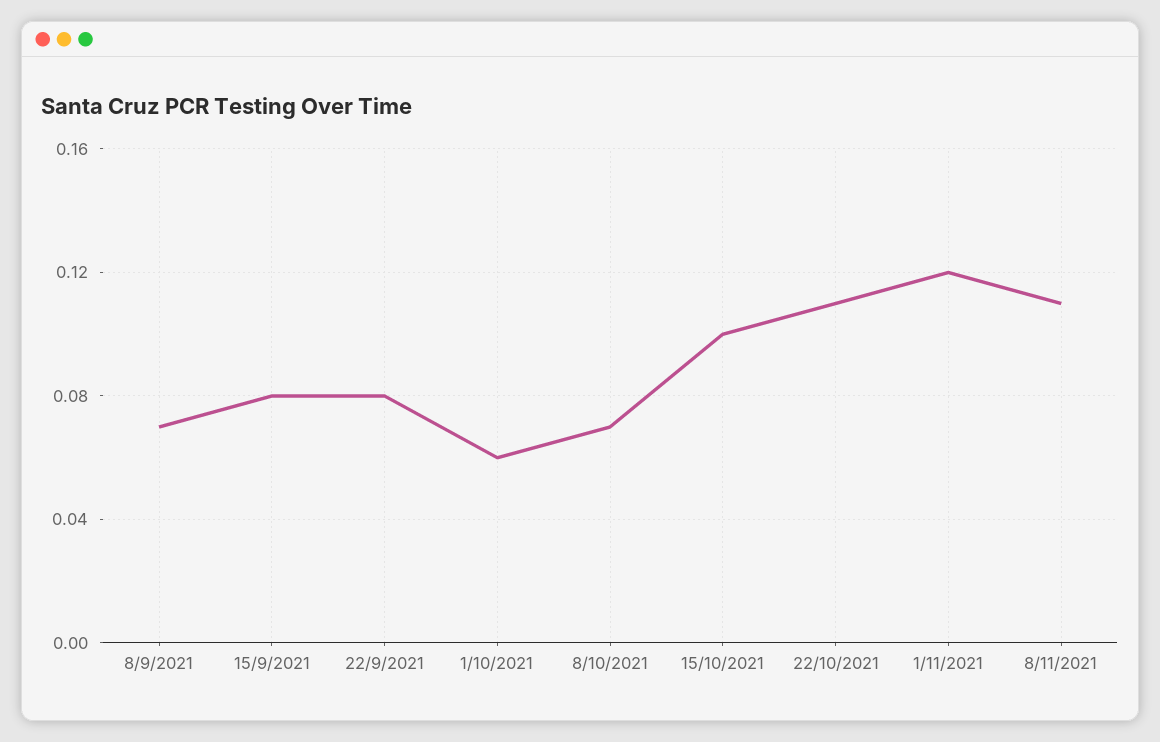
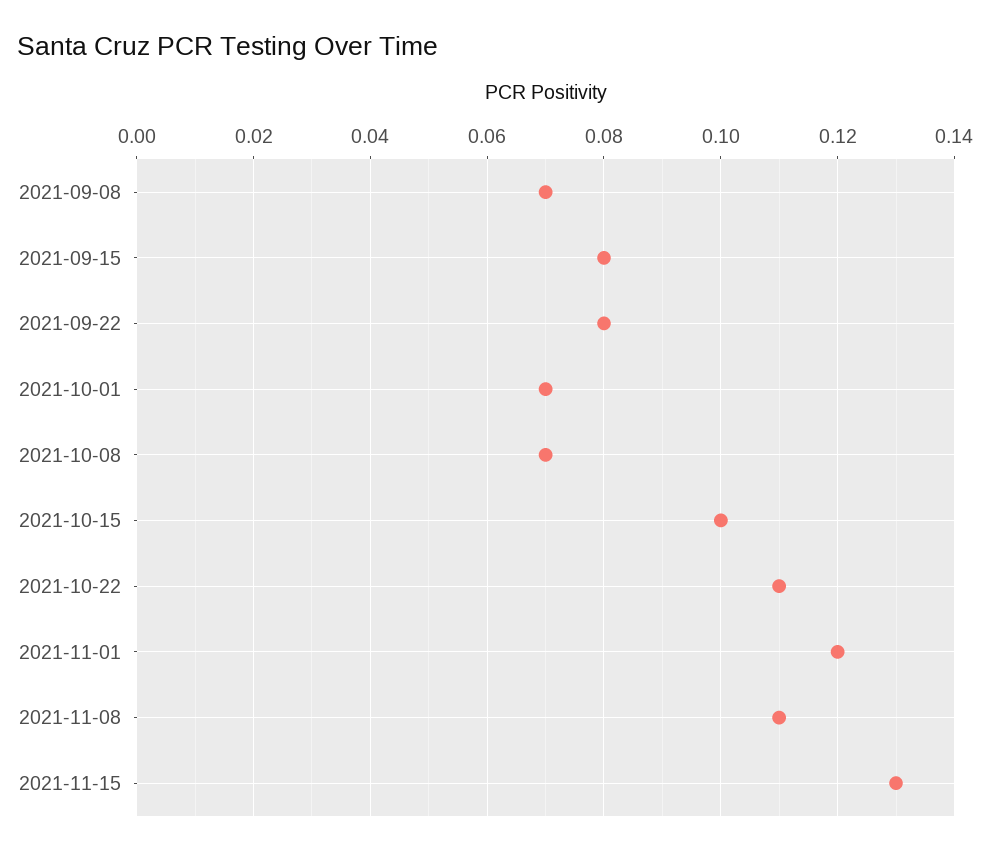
1/10/2021: 0.06 -> 0.07
2021-11-15: none -> 0.13

